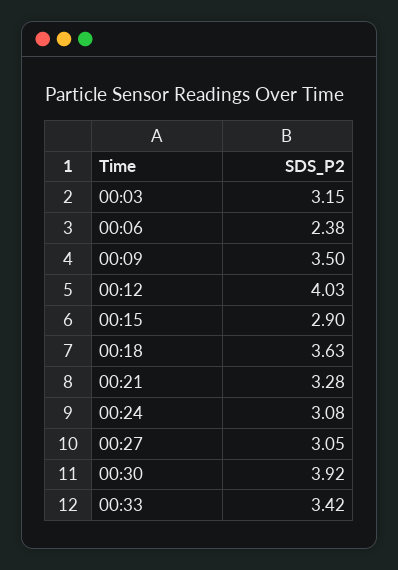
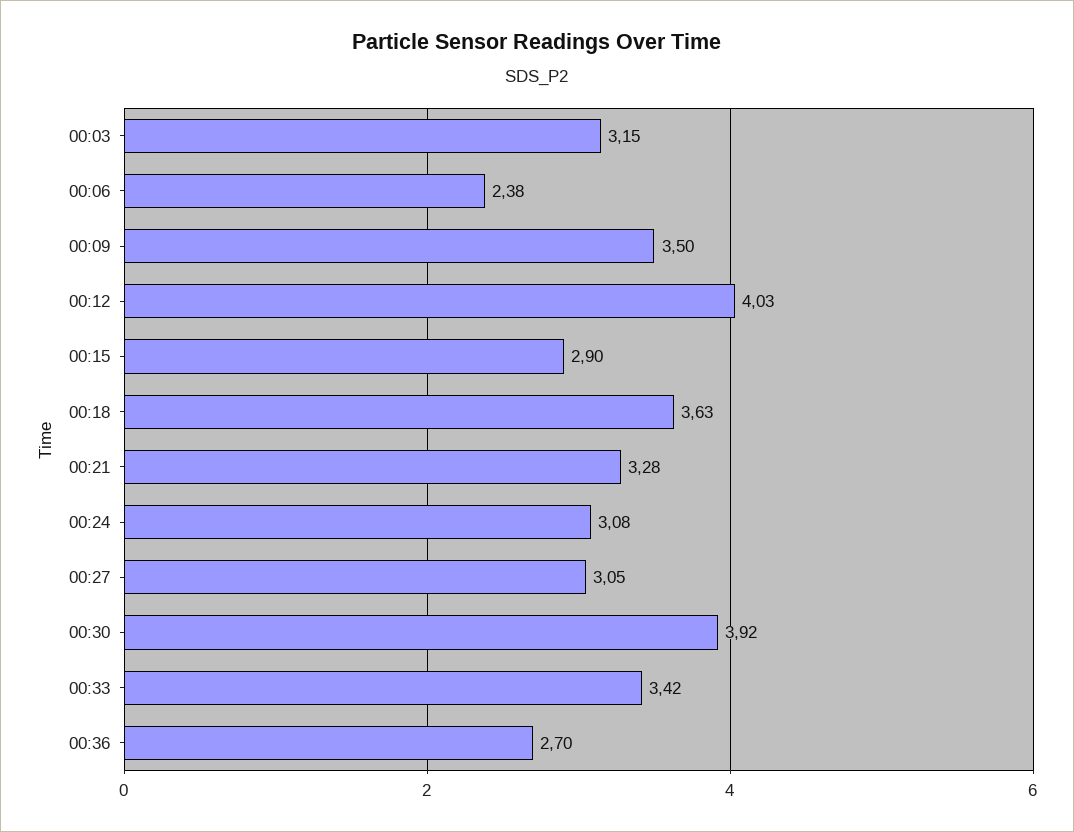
00:36: none -> 2.7

